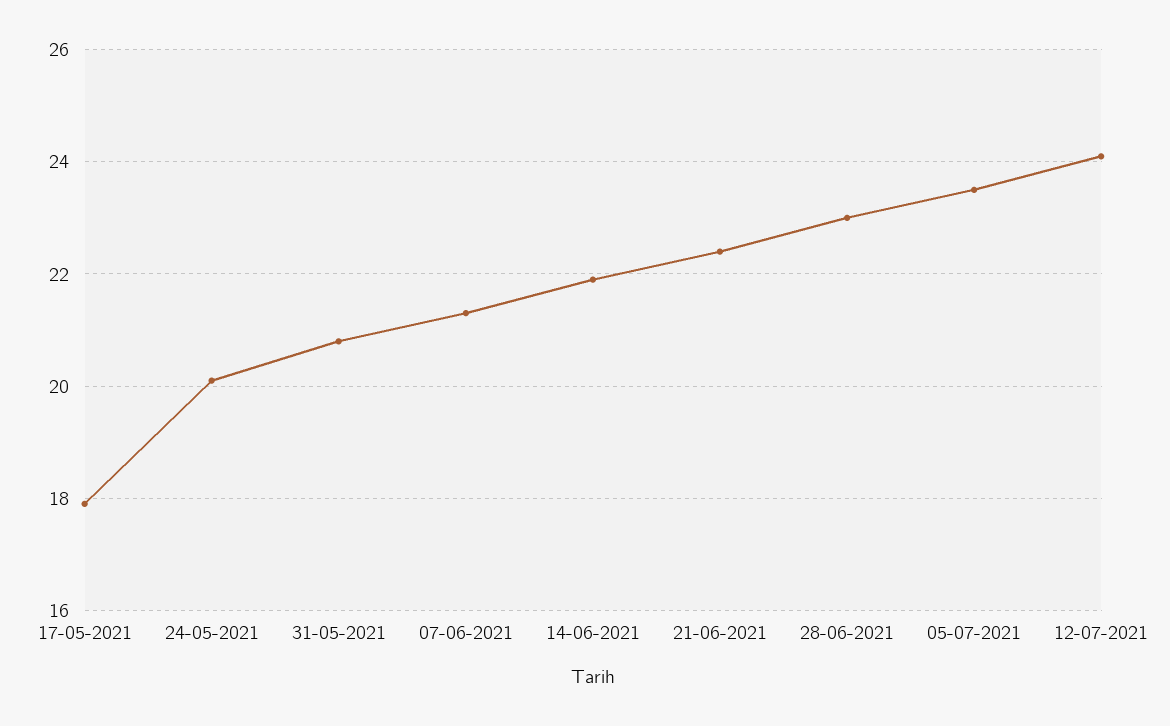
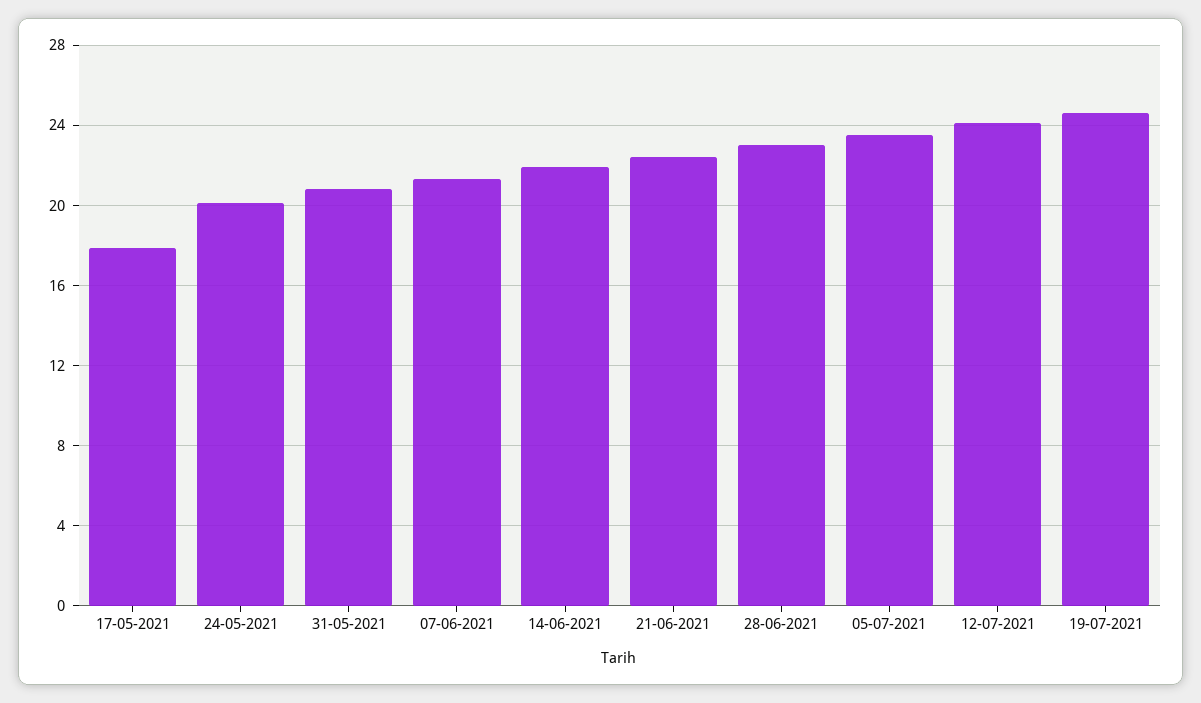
19-07-2021: none -> 24.5

